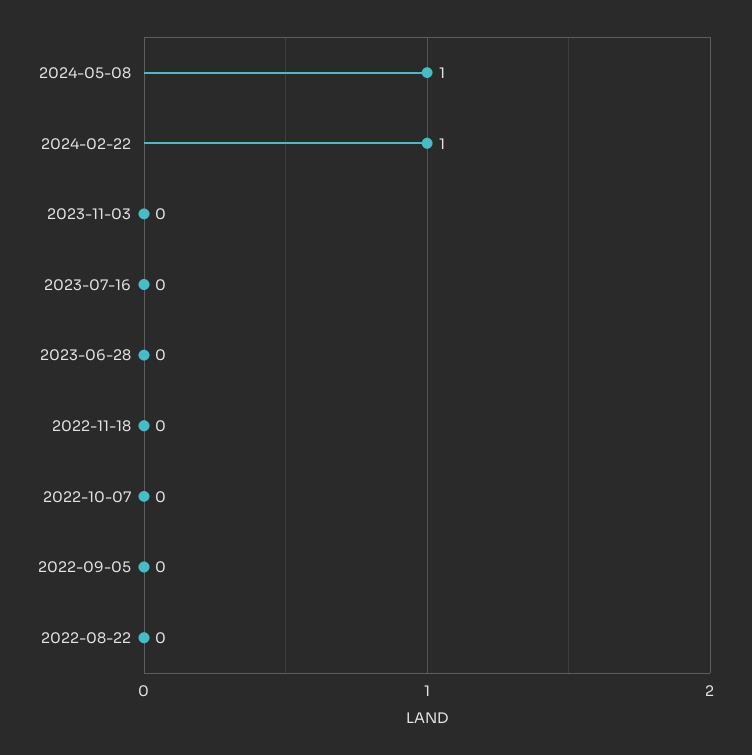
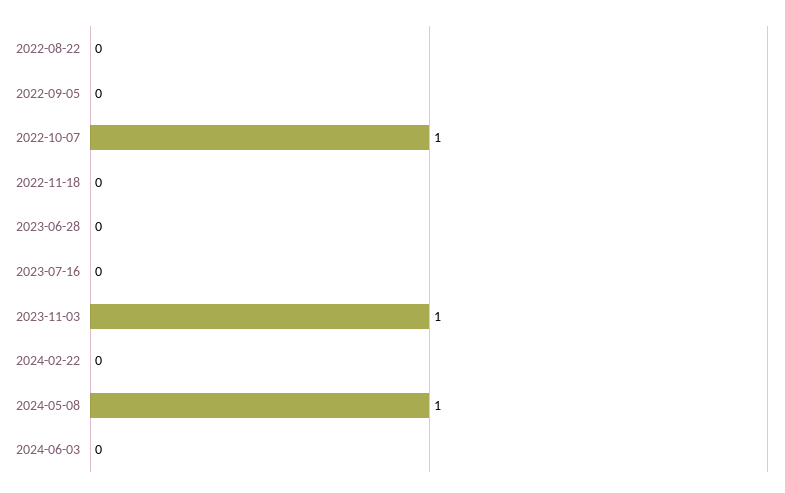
2024-02-22: 1 -> 0
2023-11-03: 0 -> 1
2022-10-07: 0 -> 1
2024-06-03: none -> 0

